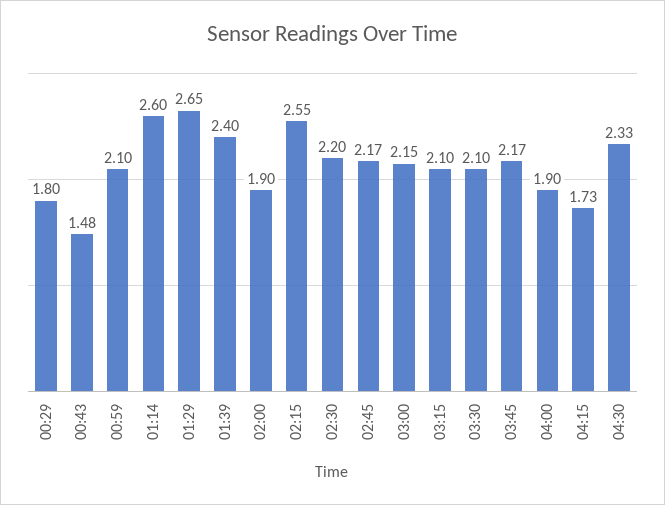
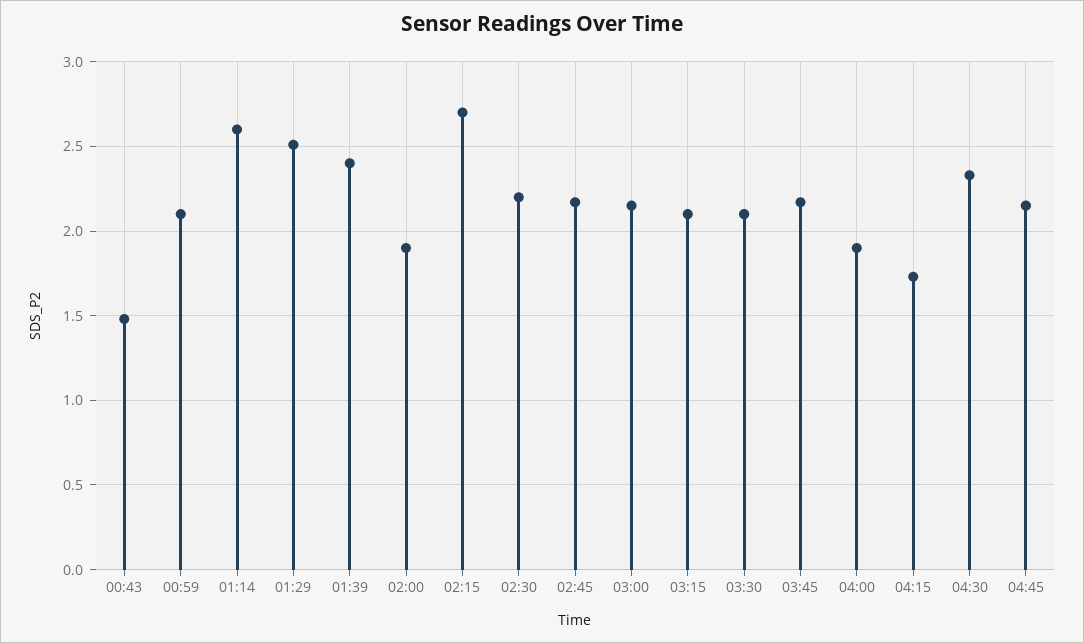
00:29: 1.8 -> none
01:29: 2.65 -> 2.5
02:15: 2.55 -> 2.7
04:45: none -> 2.15

